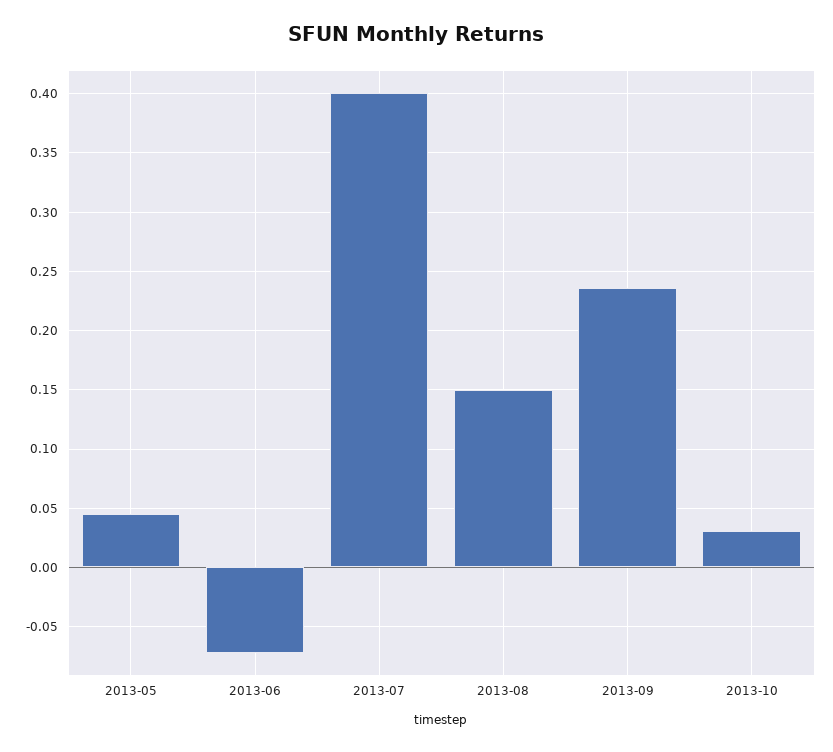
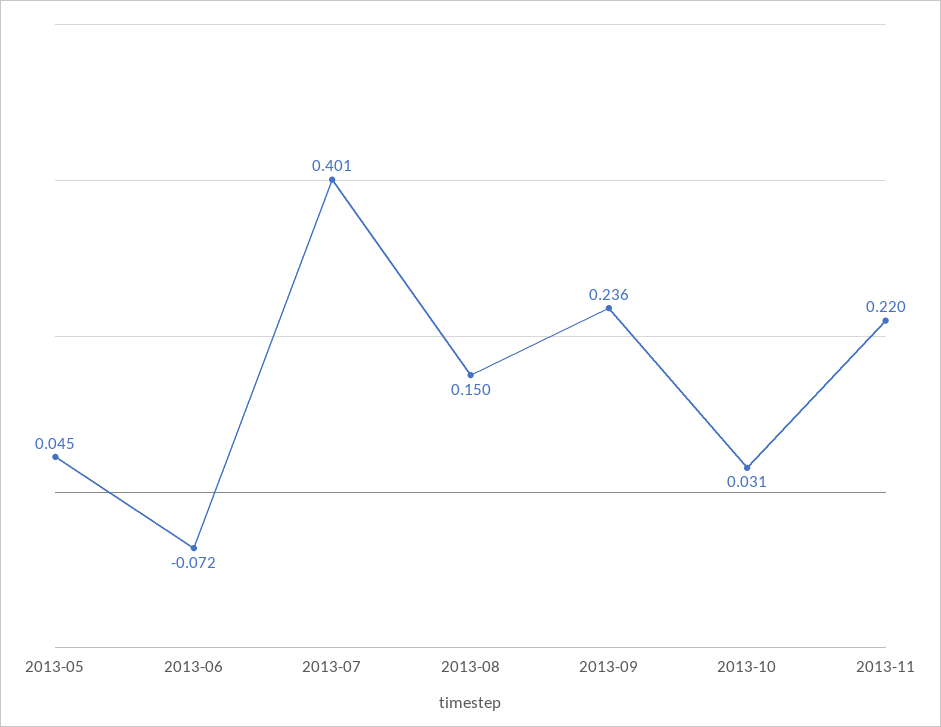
2013-11: none -> 0.22

